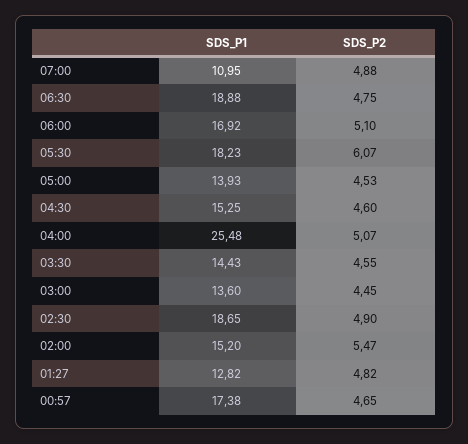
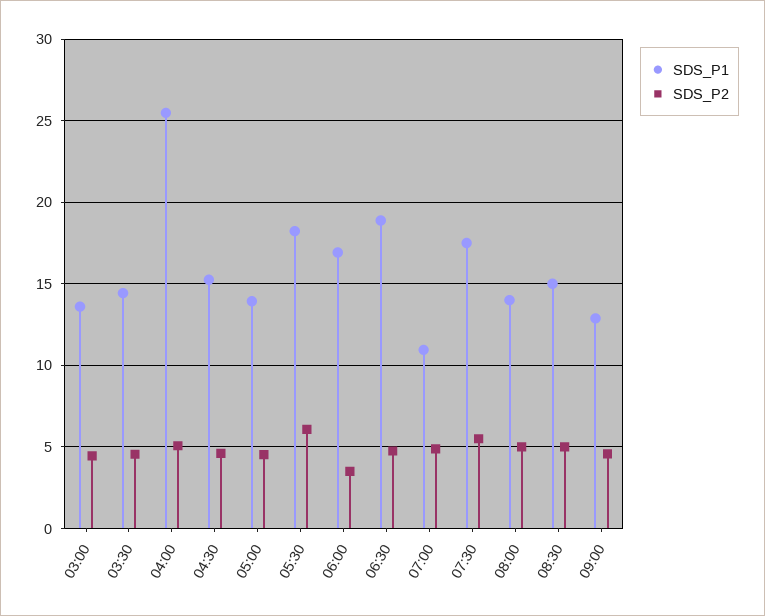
SDS_P2, 06:00: 5.1 -> 3.5
SDS_P1, 02:30: 18.65 -> none
SDS_P2, 02:30: 4.9 -> none
SDS_P1, 02:00: 15.2 -> none
SDS_P2, 02:00: 5.47 -> none
SDS_P1, 01:27: 12.82 -> none
SDS_P2, 01:27: 4.82 -> none
SDS_P1, 00:57: 17.38 -> none
SDS_P2, 00:57: 4.65 -> none
SDS_P1, 07:30: none -> 17.5
SDS_P2, 07:30: none -> 5.5
SDS_P1, 08:00: none -> 14
SDS_P2, 08:00: none -> 5
SDS_P1, 08:30: none -> 15
SDS_P2, 08:30: none -> 5
SDS_P1, 09:00: none -> 13
SDS_P2, 09:00: none -> 4.5

